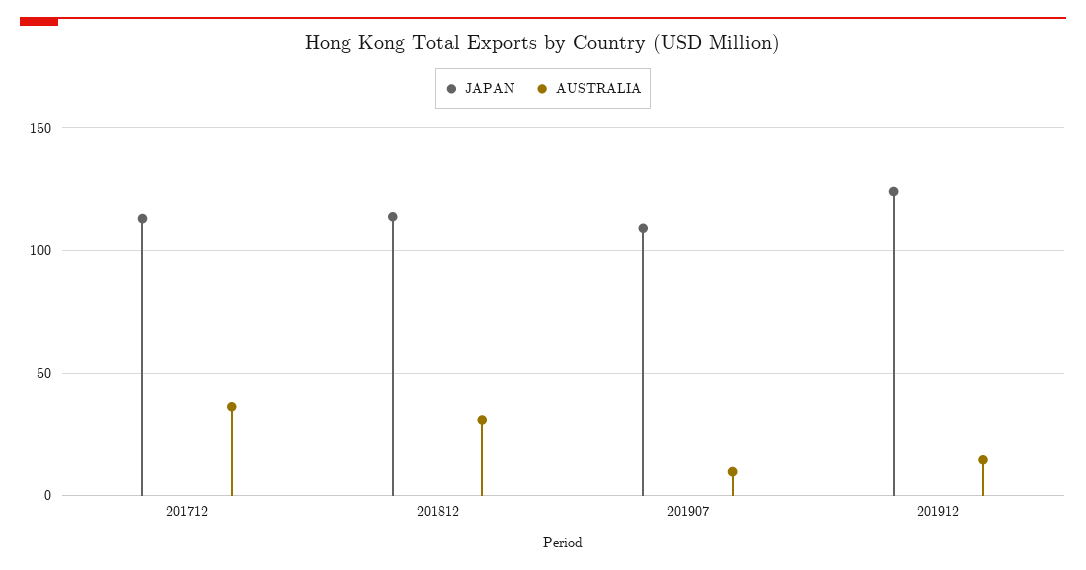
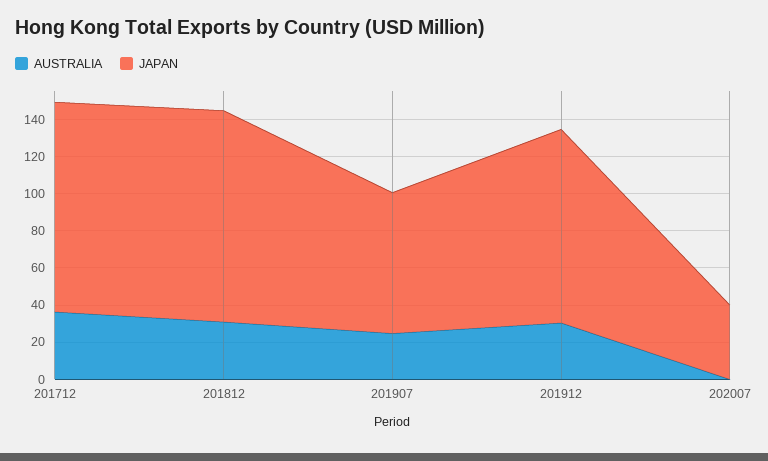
JAPAN, 201907: 110 -> 75
AUSTRALIA, 201907: 10 -> 25
JAPAN, 201912: 125 -> 105
AUSTRALIA, 201912: 15 -> 30
AUSTRALIA, 202007: none -> 0
JAPAN, 202007: none -> 40

